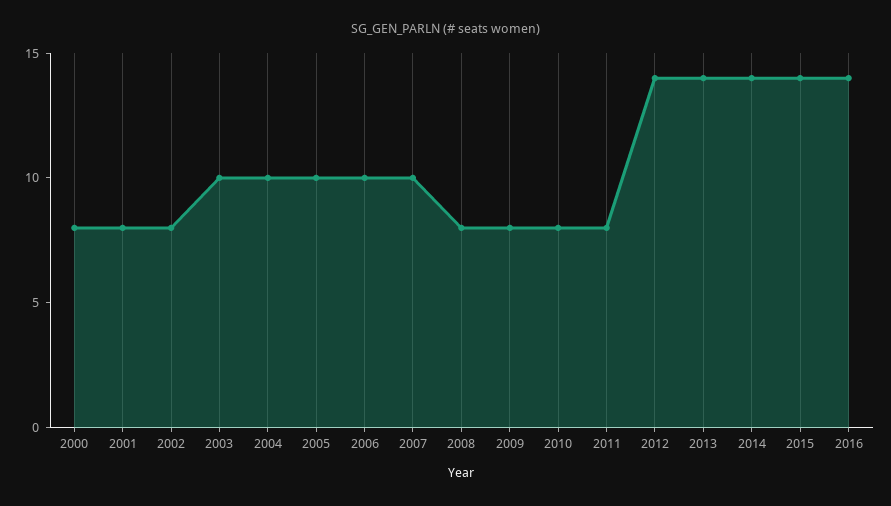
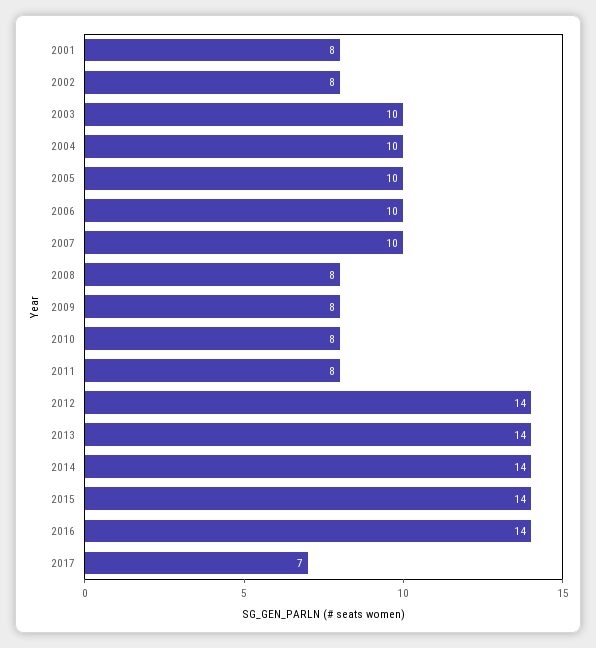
2000: 8 -> none
2017: none -> 7

